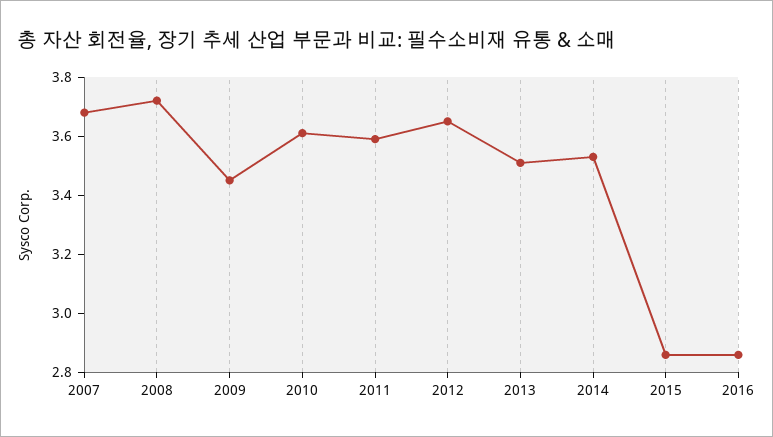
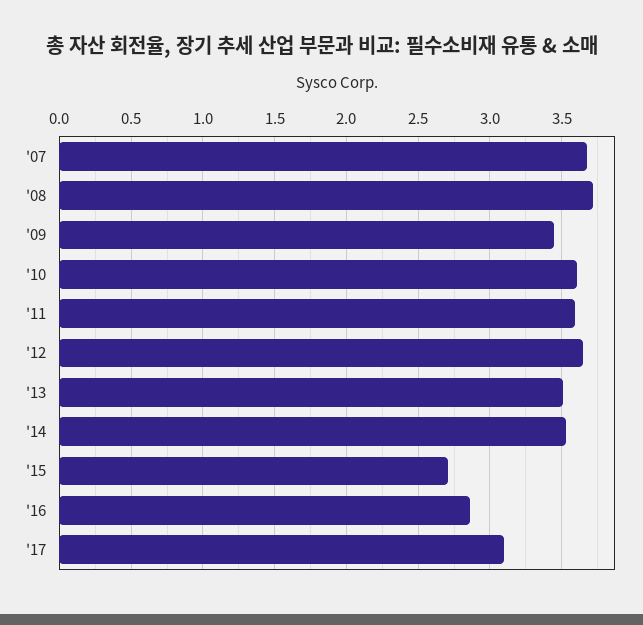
2015: 2.85 -> 2.7
'17: none -> 3.1

